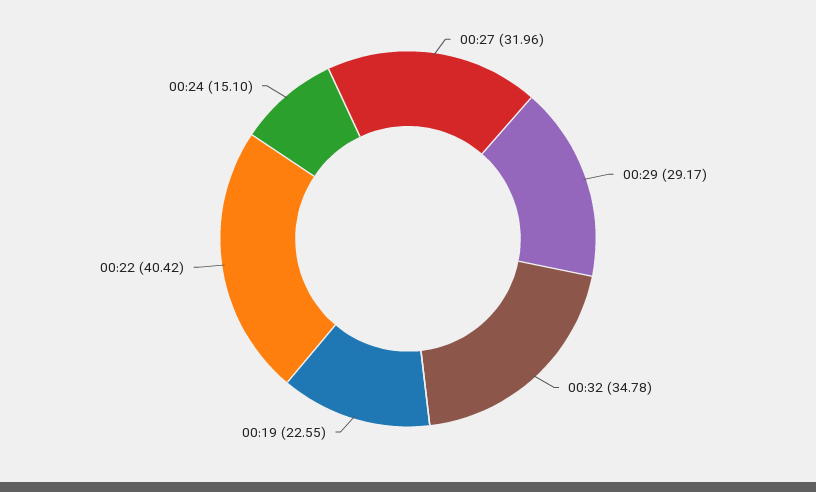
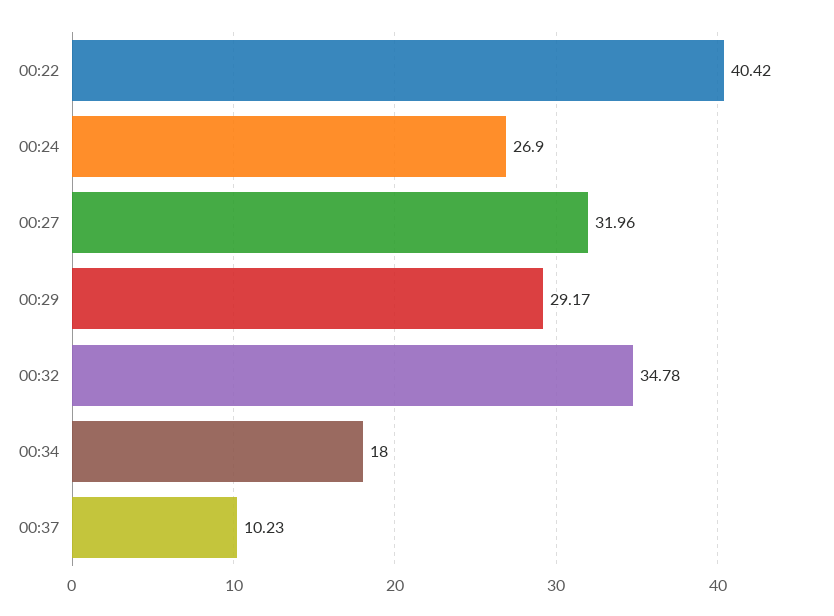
00:19: 22.55 -> none
00:24: 15.1 -> 26.9
00:34: none -> 18
00:37: none -> 10.23

